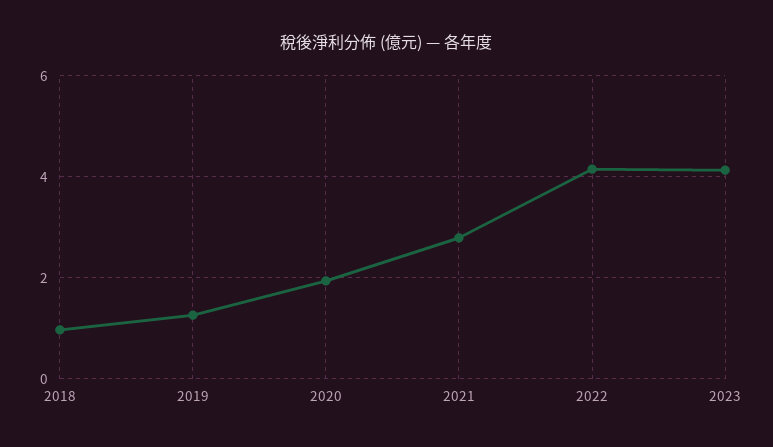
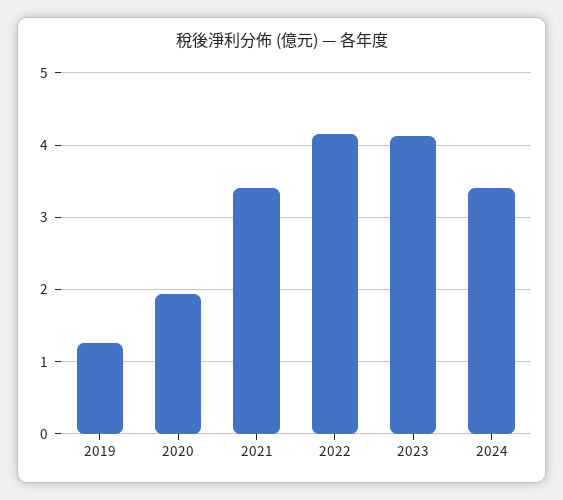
2018: 1 -> none
2021: 2.8 -> 3.4
2024: none -> 3.4

